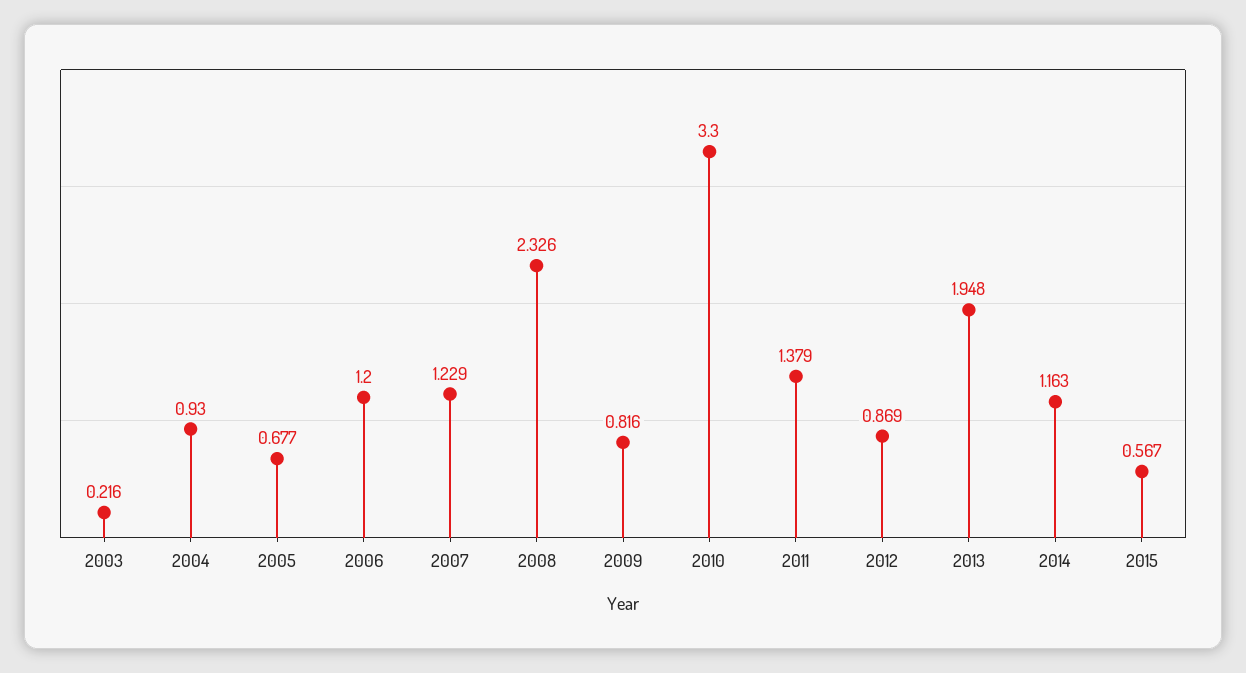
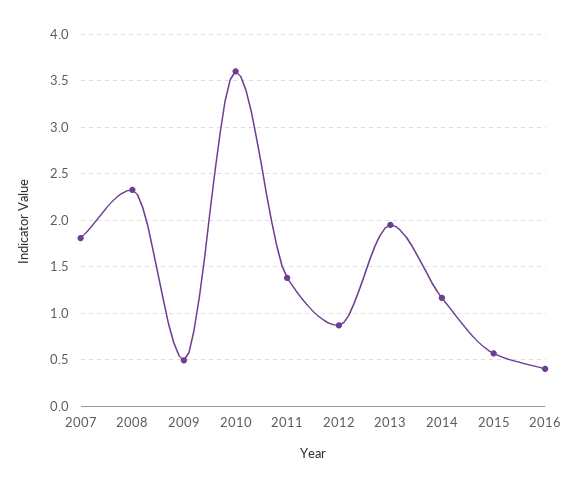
2003: 0.216 -> none
2004: 0.93 -> none
2005: 0.677 -> none
2006: 1.2 -> none
2007: 1.229 -> 1.8
2009: 0.816 -> 0.5
2010: 3.3 -> 3.6
2016: none -> 0.4

